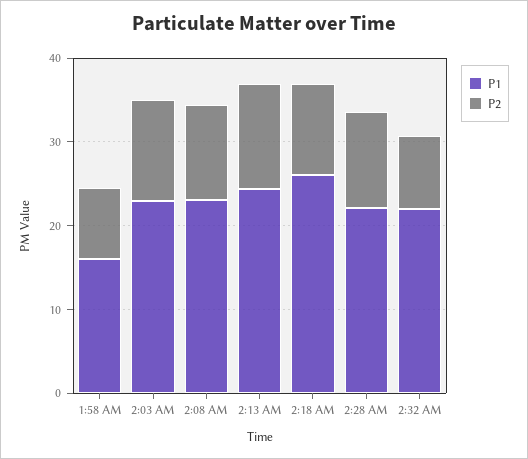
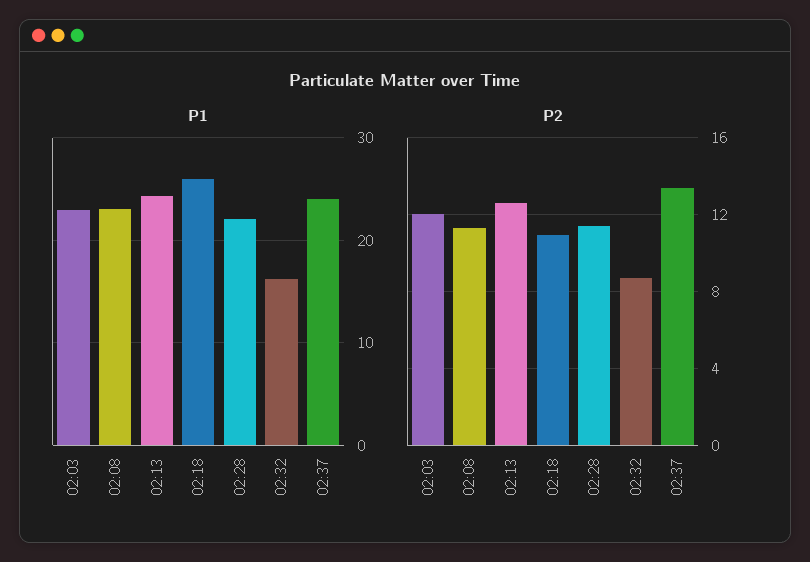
P1, 1:58 AM: 16 -> none
P2, 1:58 AM: 8 -> none
P1, 2:32 AM: 22 -> 16
P1, 02:37: none -> 24
P2, 02:37: none -> 13.5

